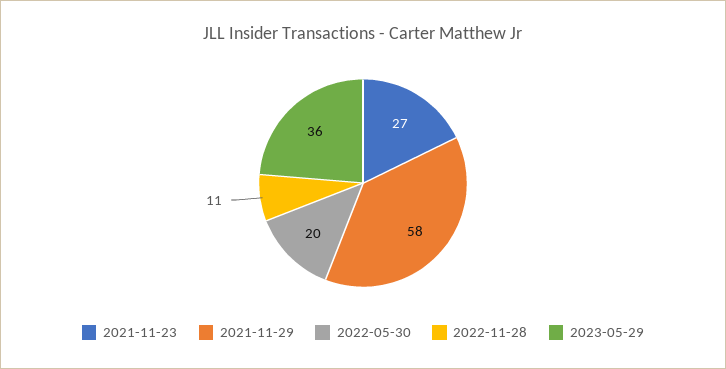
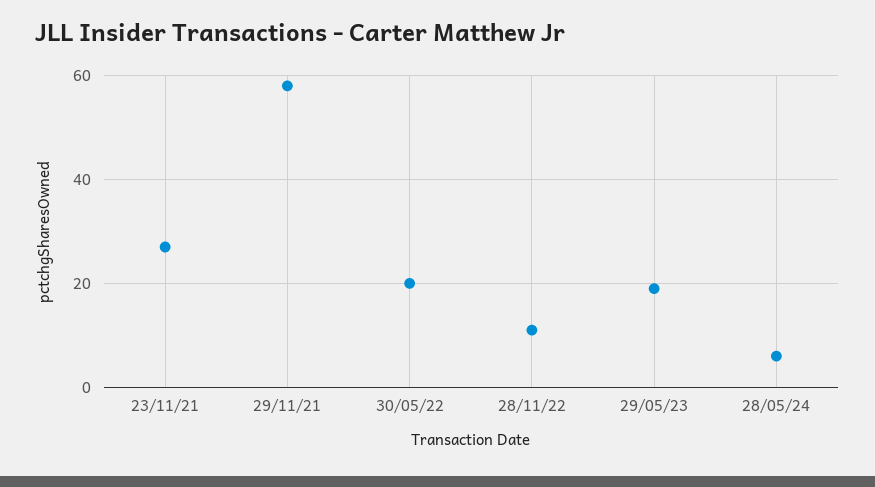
2023-05-29: 36 -> 20
28/05/24: none -> 5

